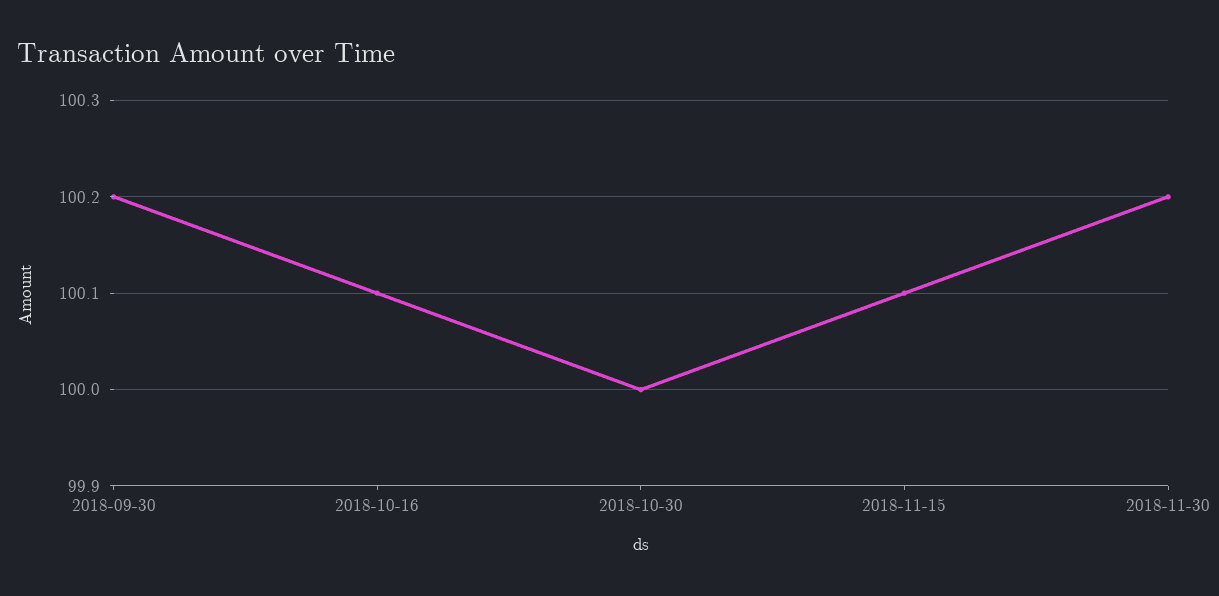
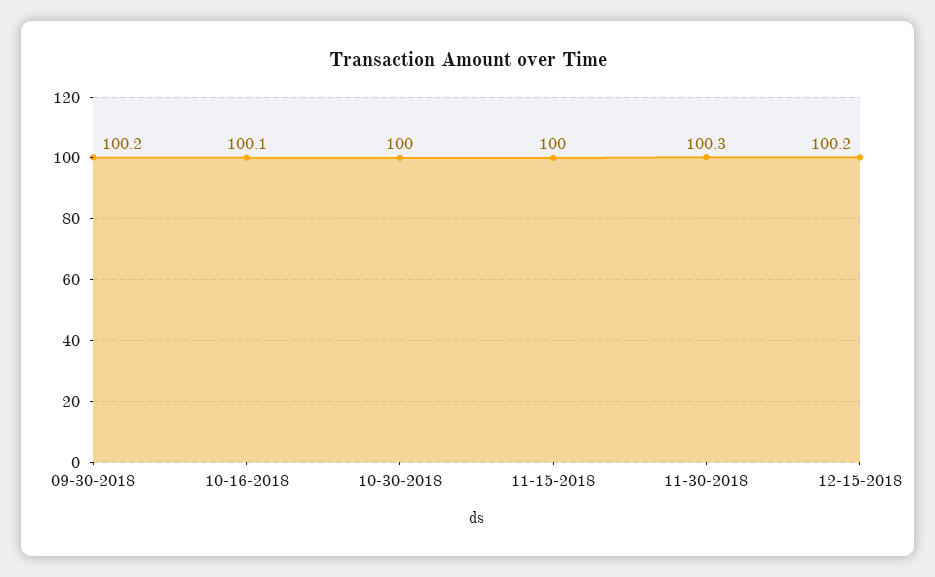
2018-11-15: 100.1 -> 100
2018-11-30: 100.2 -> 100.3
12-15-2018: none -> 100.2

